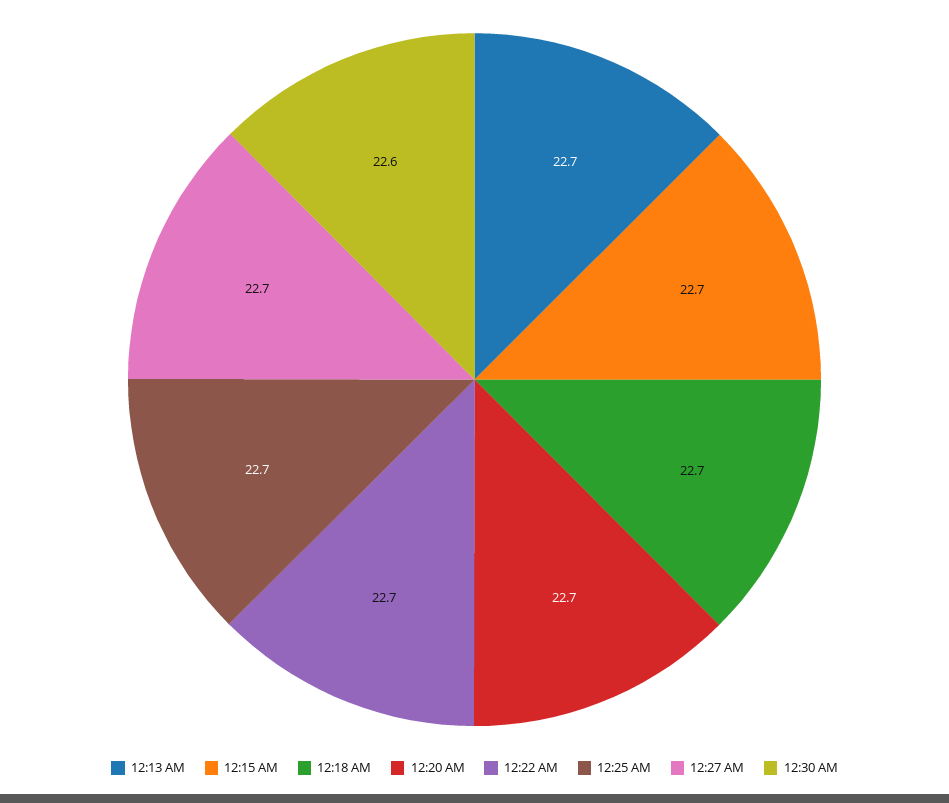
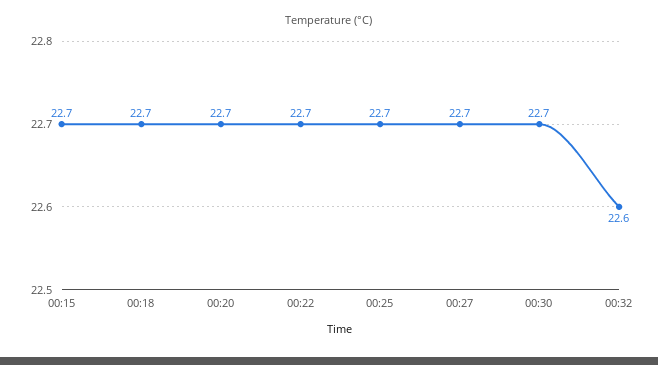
12:13 AM: 22.7 -> none
12:30 AM: 22.6 -> 22.7
00:32: none -> 22.6

